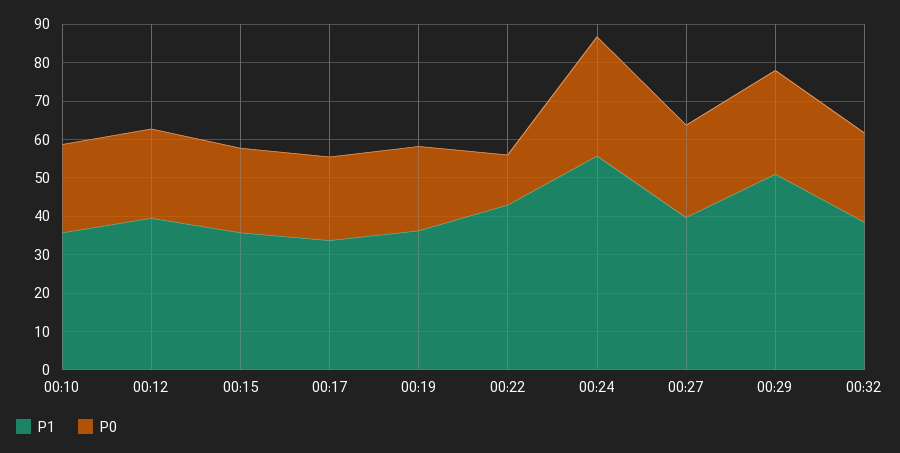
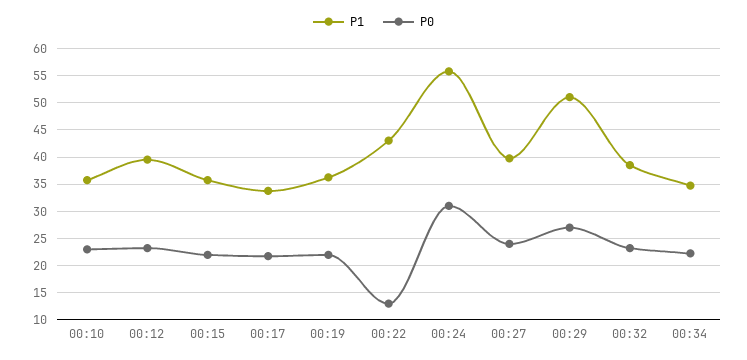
P1, 00:34: none -> 35
P0, 00:34: none -> 22.5

